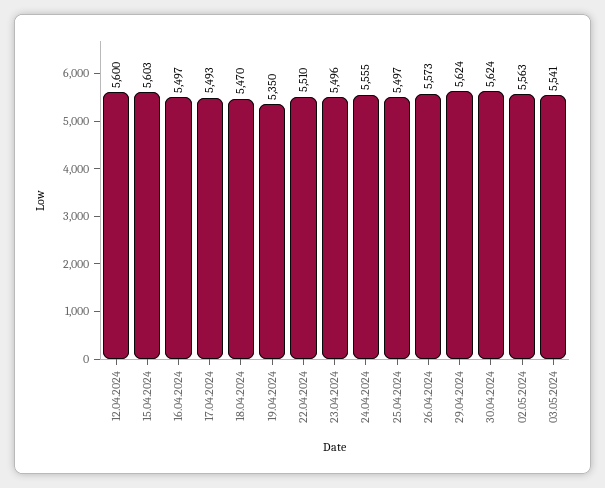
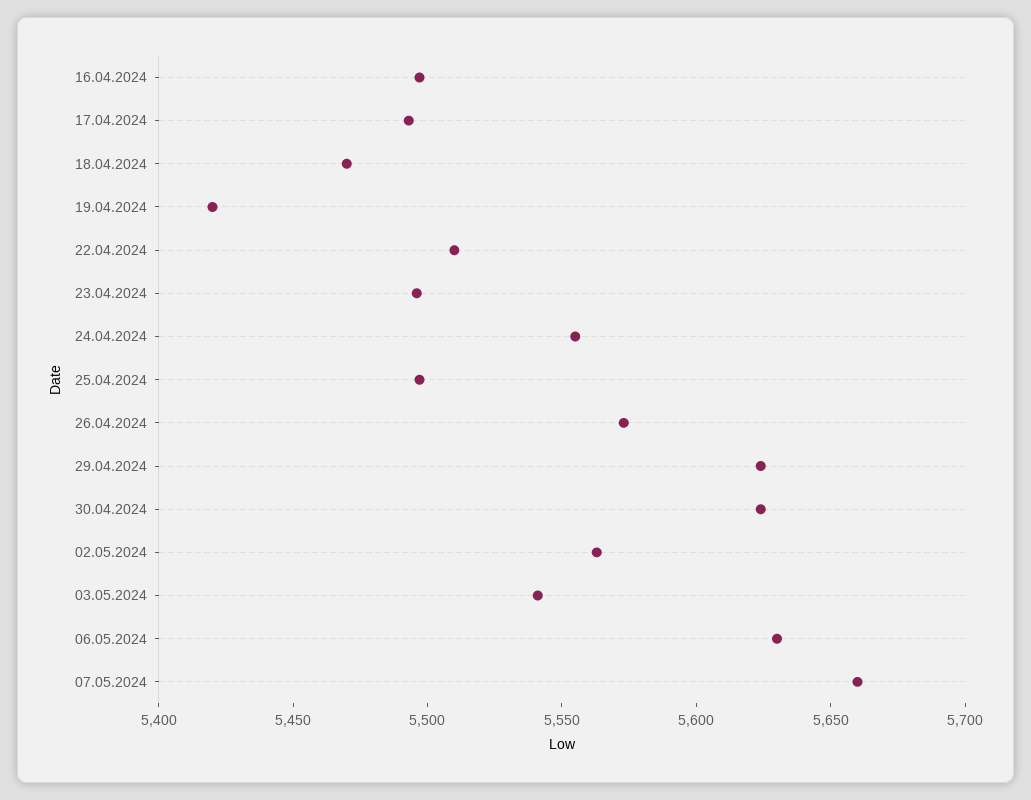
12.04.2024: 5600 -> none
15.04.2024: 5603 -> none
19.04.2024: 5350 -> 5420
06.05.2024: none -> 5630
07.05.2024: none -> 5660

